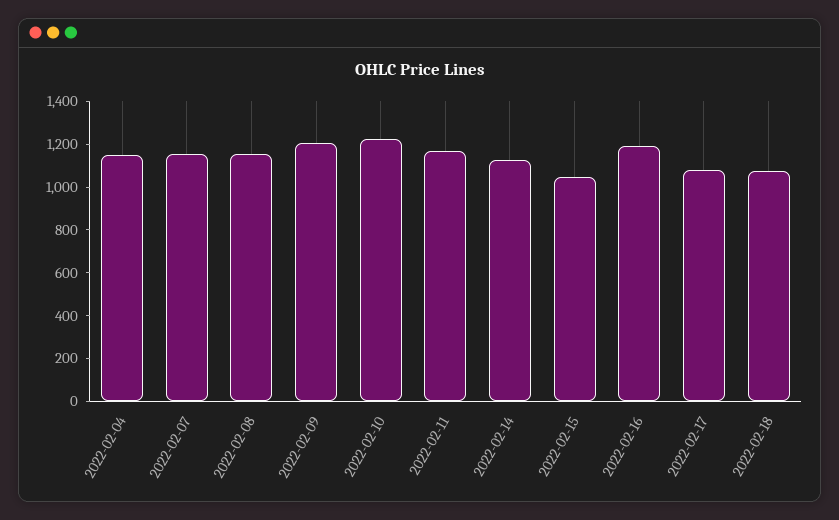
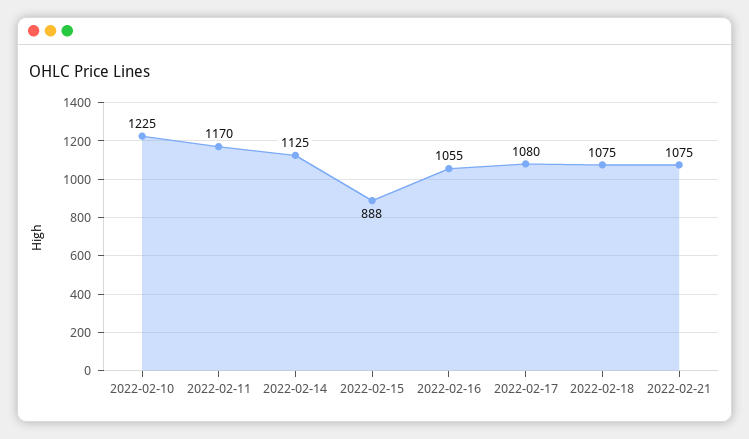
2022-02-04: 1150 -> none
2022-02-07: 1150 -> none
2022-02-08: 1150 -> none
2022-02-09: 1200 -> none
2022-02-15: 1050 -> 888
2022-02-16: 1200 -> 1055
2022-02-21: none -> 1075

